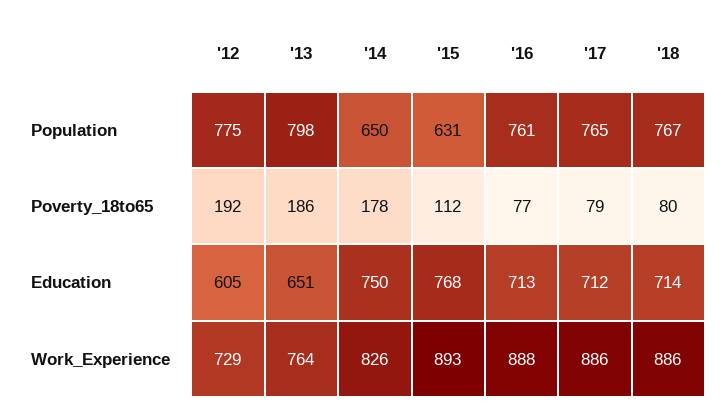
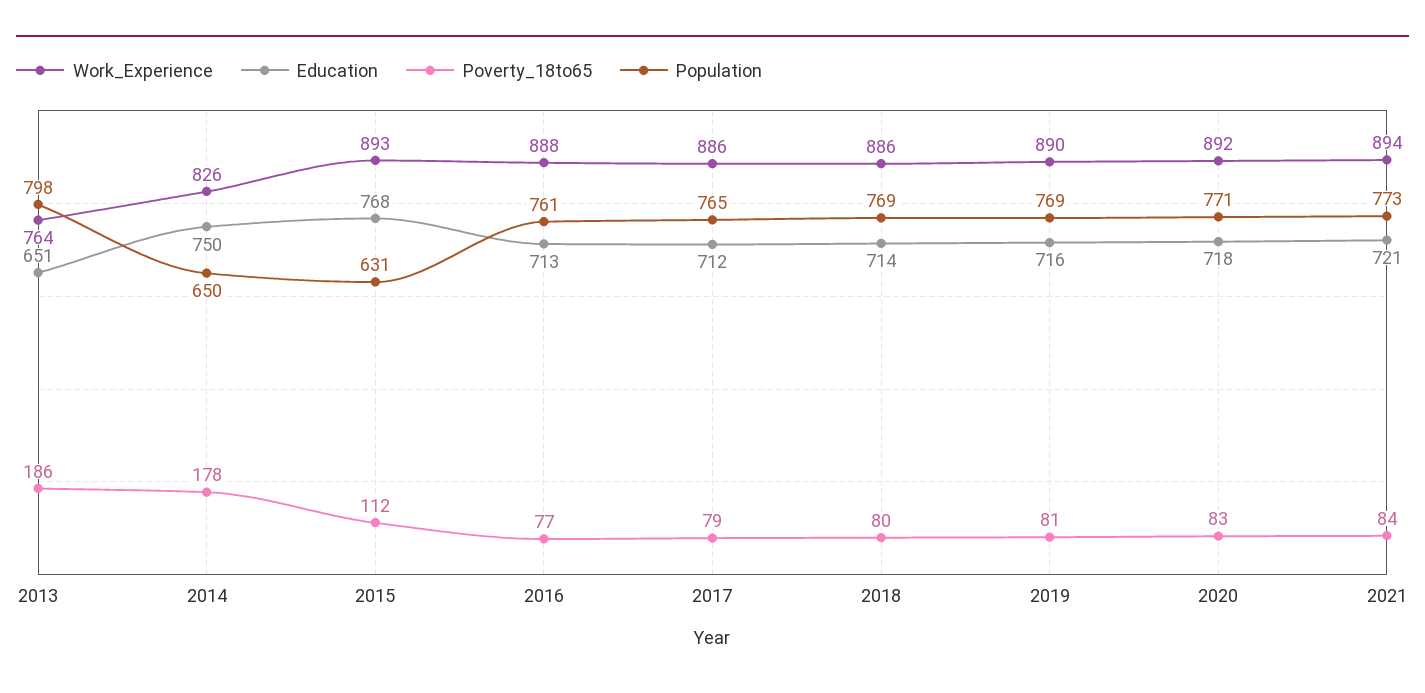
Population, '12: 775 -> none
Population, '18: 767 -> 769
Poverty_18to65, '12: 192 -> none
Education, '12: 605 -> none
Work_Experience, '12: 729 -> none
Work_Experience, 2019: none -> 890
Education, 2019: none -> 716
Poverty_18to65, 2019: none -> 81
Population, 2019: none -> 769
Work_Experience, 2020: none -> 892
Education, 2020: none -> 718
Poverty_18to65, 2020: none -> 83
Population, 2020: none -> 771
Work_Experience, 2021: none -> 894
Education, 2021: none -> 721
Poverty_18to65, 2021: none -> 84
Population, 2021: none -> 773

